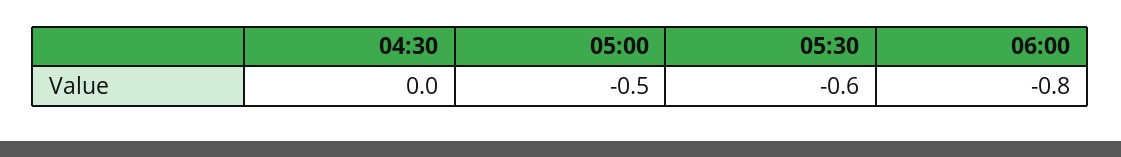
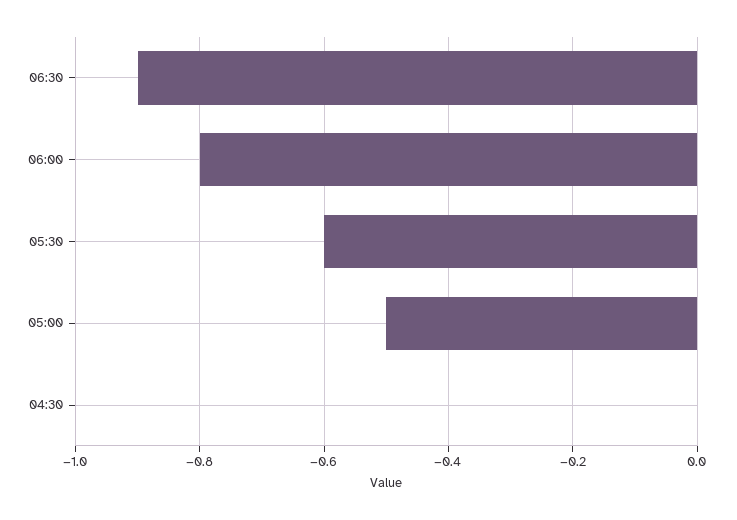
06:30: none -> -0.9

